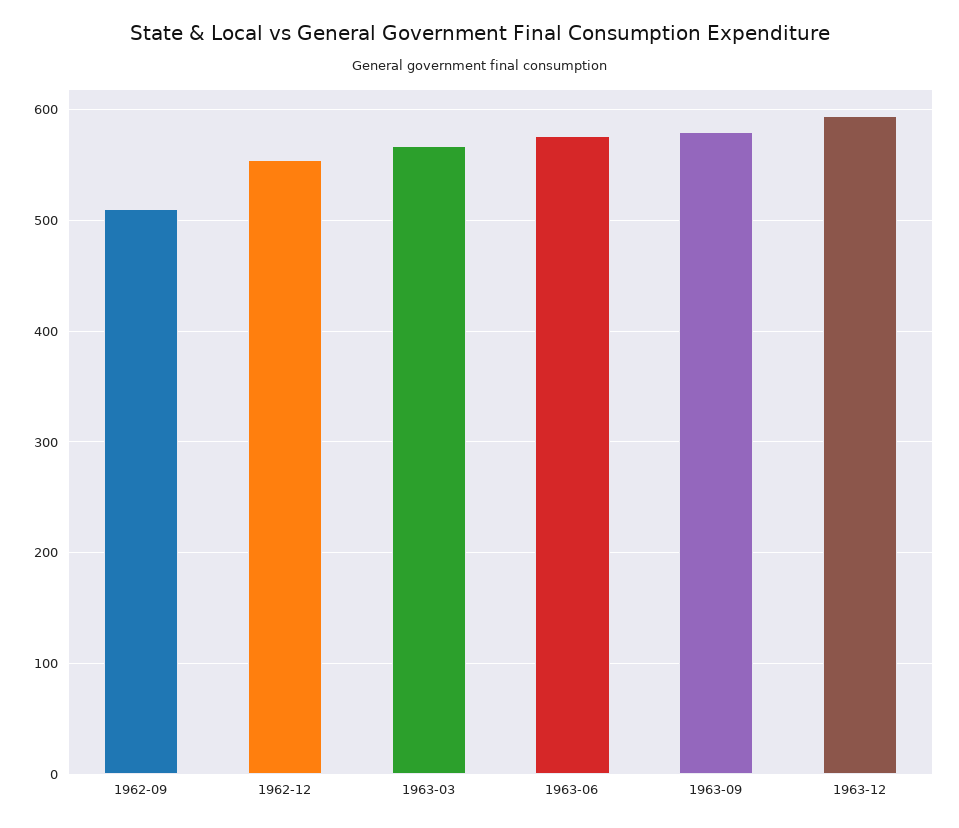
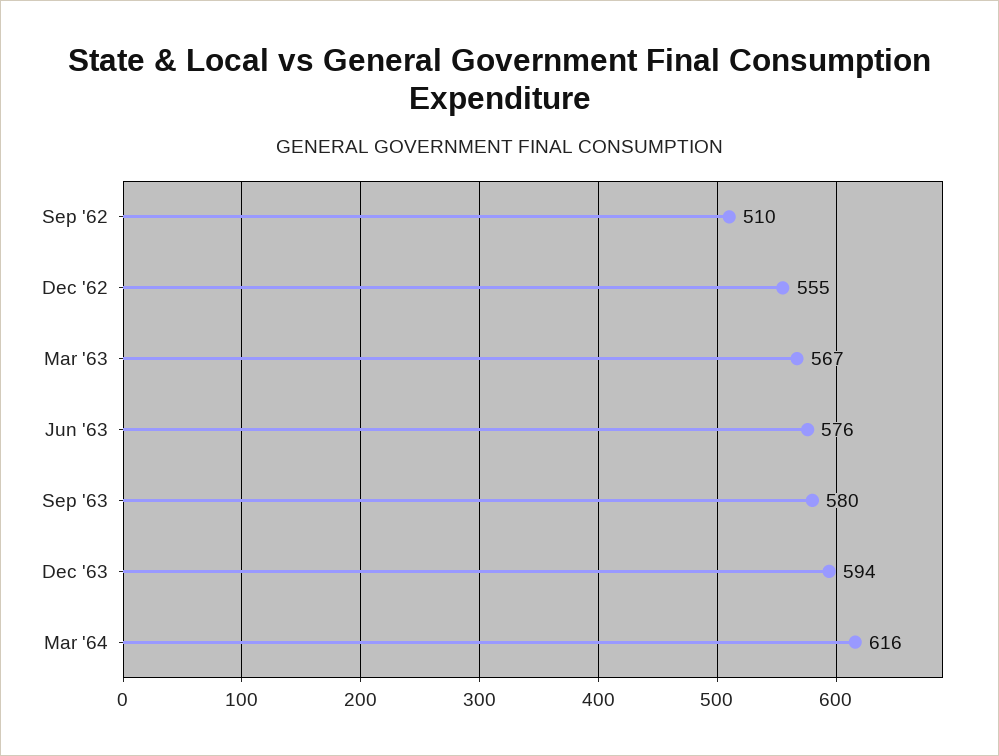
Mar '64: none -> 616

